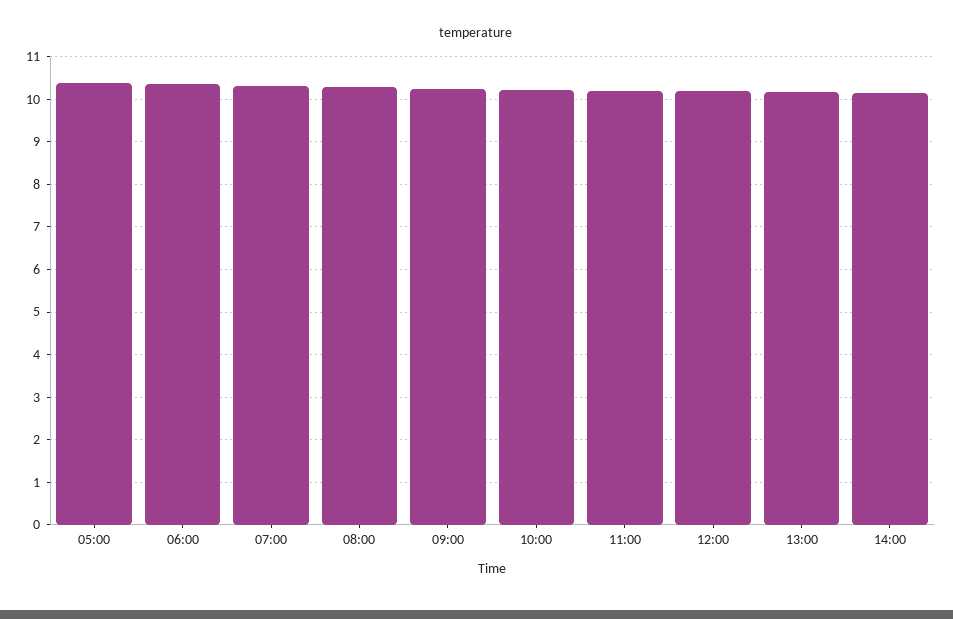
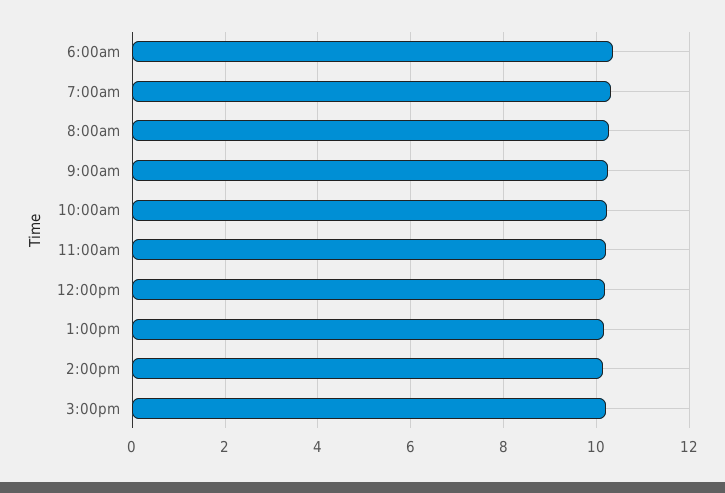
05:00: 10.4 -> none
3:00pm: none -> 10.2

